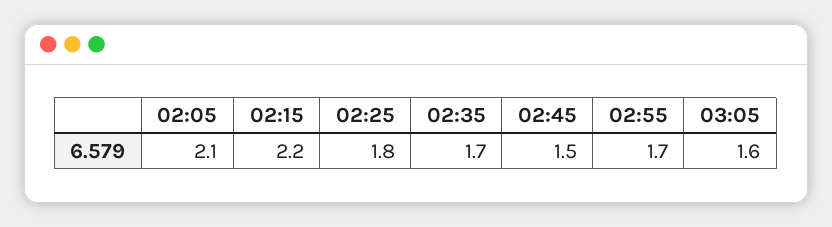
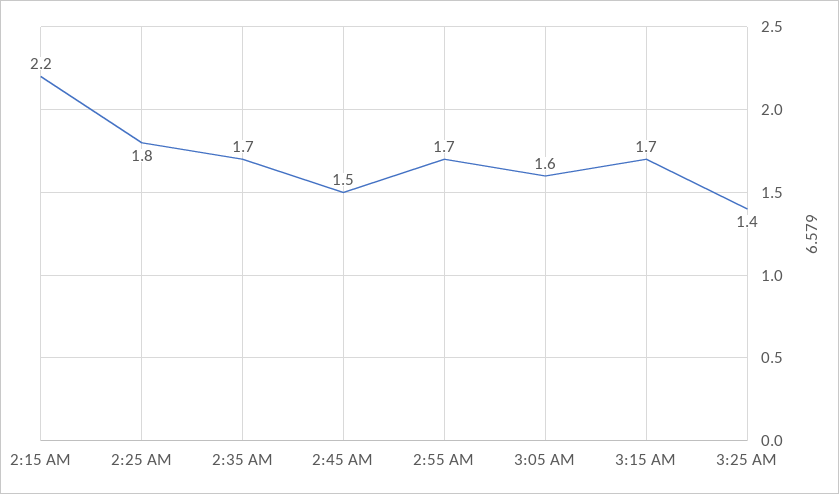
02:05: 2.1 -> none
3:15 AM: none -> 1.7
3:25 AM: none -> 1.4

